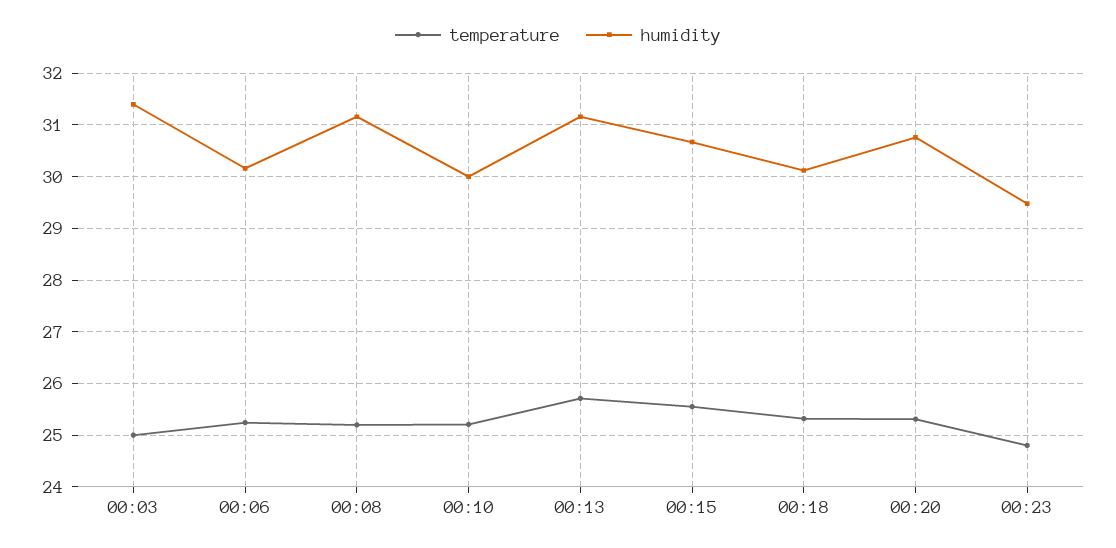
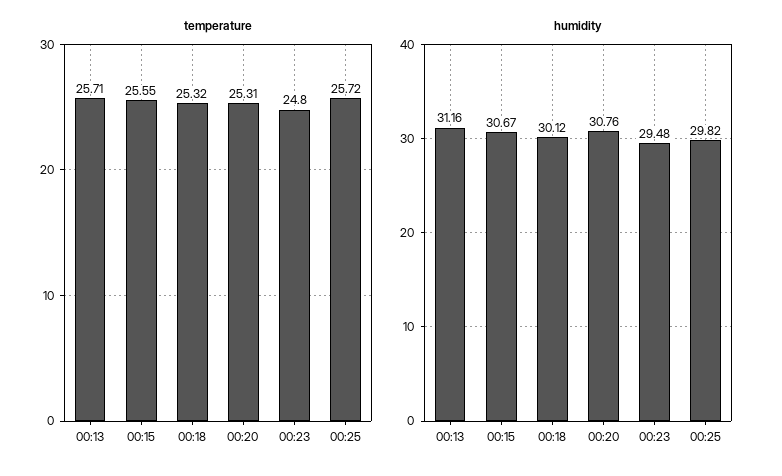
temperature, 00:03: 25 -> none
humidity, 00:03: 31.4 -> none
temperature, 00:06: 25.2 -> none
humidity, 00:06: 30.2 -> none
temperature, 00:08: 25.2 -> none
humidity, 00:08: 31.2 -> none
temperature, 00:10: 25.2 -> none
humidity, 00:10: 30 -> none
temperature, 00:25: none -> 25.72
humidity, 00:25: none -> 29.82

